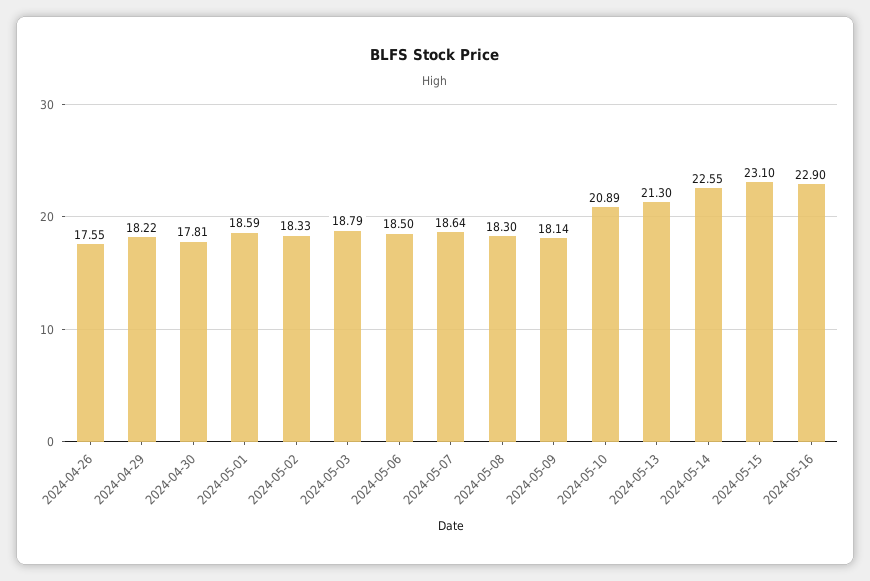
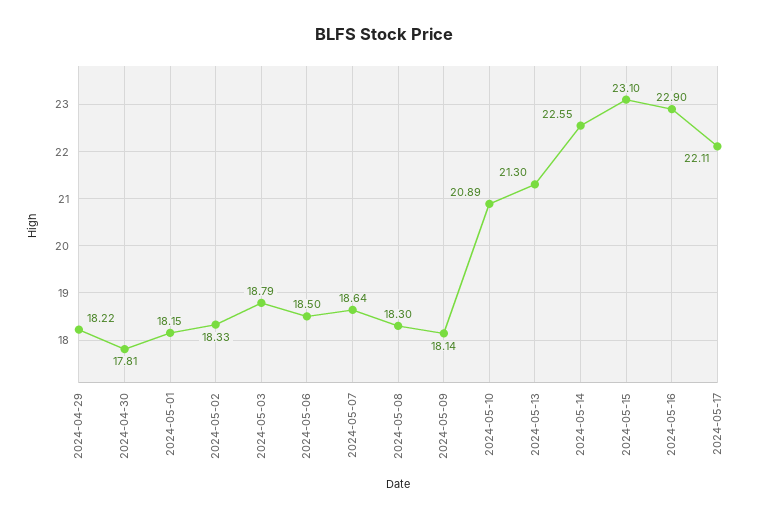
2024-04-26: 17.55 -> none
2024-05-01: 18.59 -> 18.15
2024-05-17: none -> 22.11

